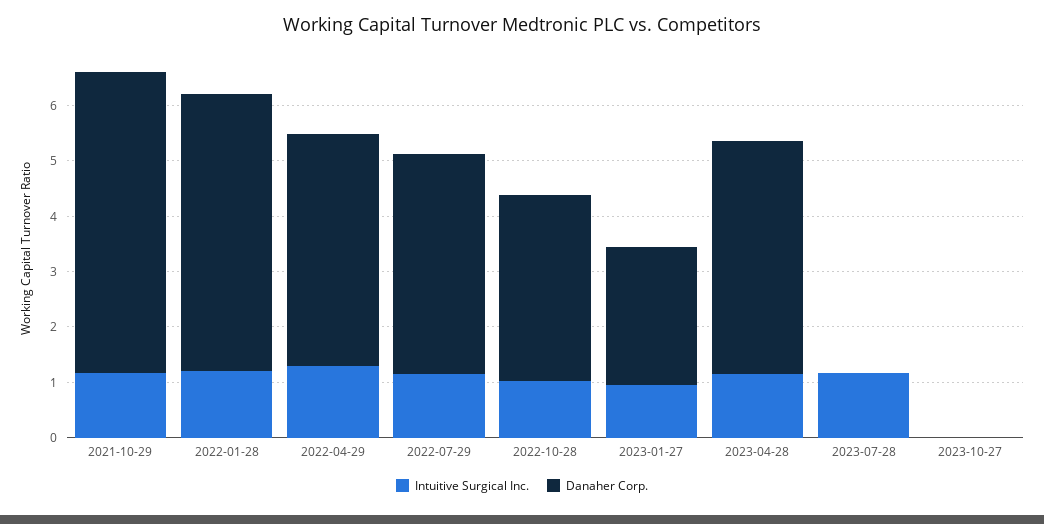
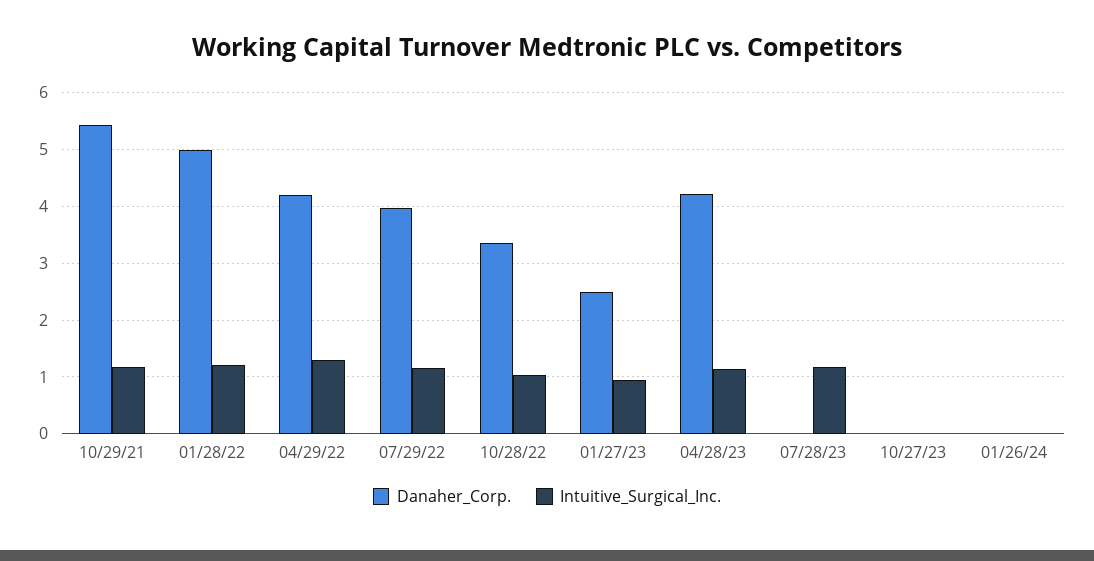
Danaher Corp., 01/26/24: none -> 0
Intuitive Surgical Inc., 01/26/24: none -> 0

